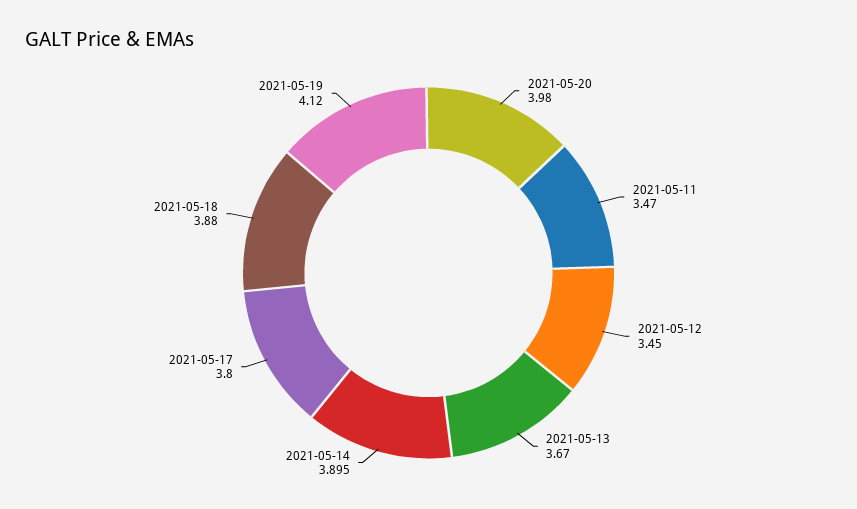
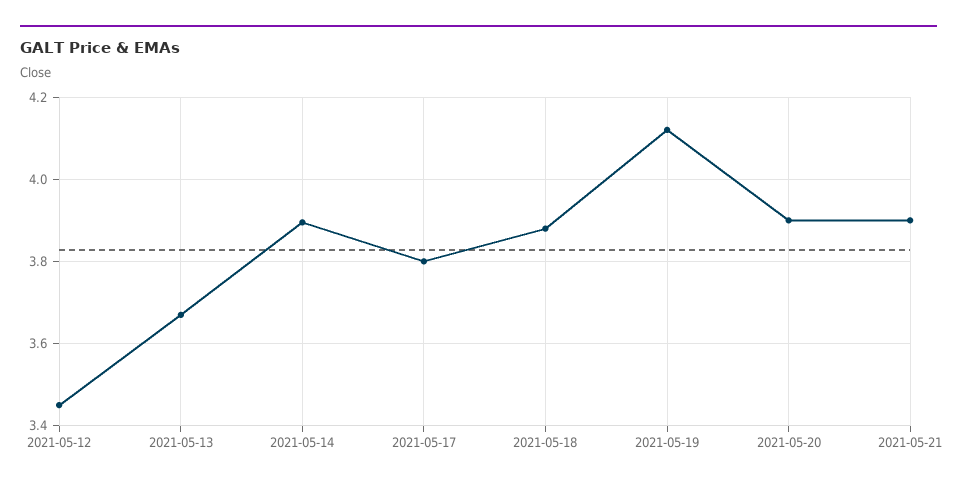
2021-05-20: 3.98 -> 3.9
2021-05-11: 3.47 -> none
2021-05-21: none -> 3.9

